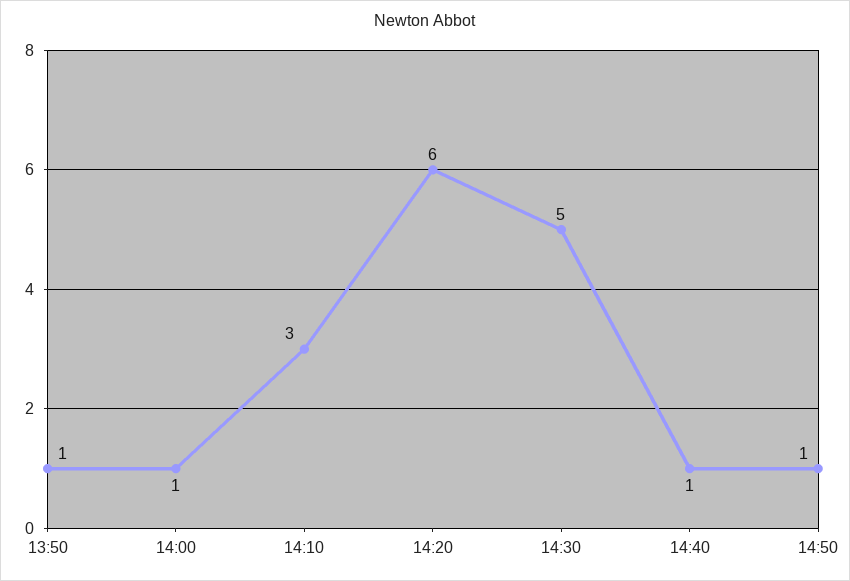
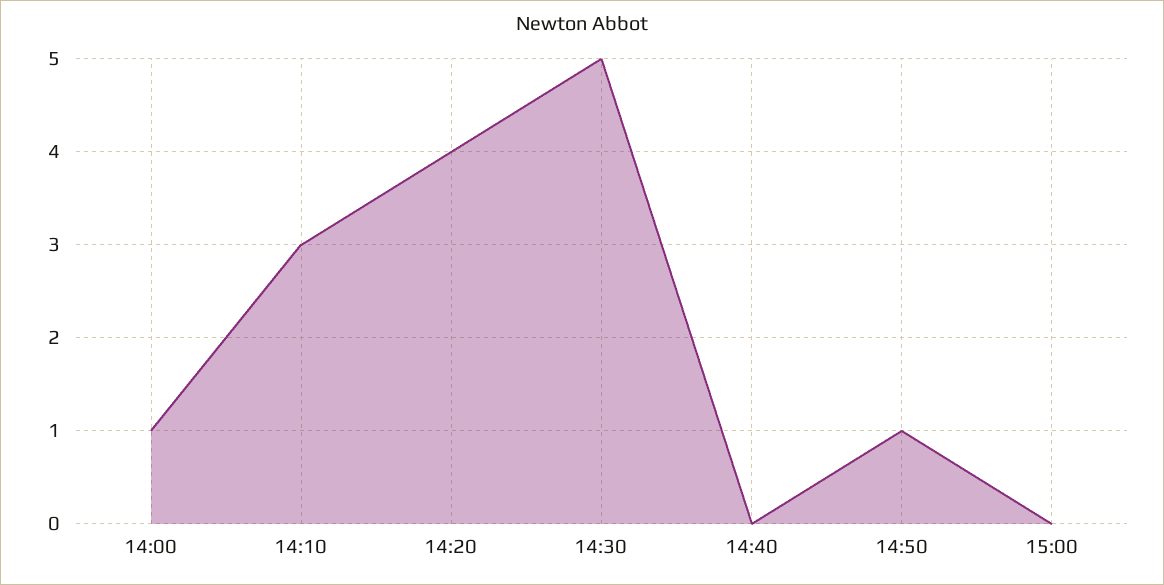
13:50: 1 -> none
14:20: 6 -> 4
14:40: 1 -> 0
15:00: none -> 0

